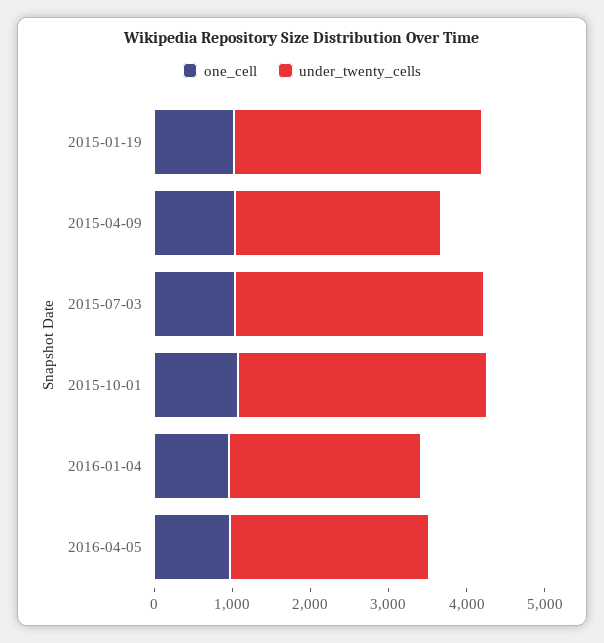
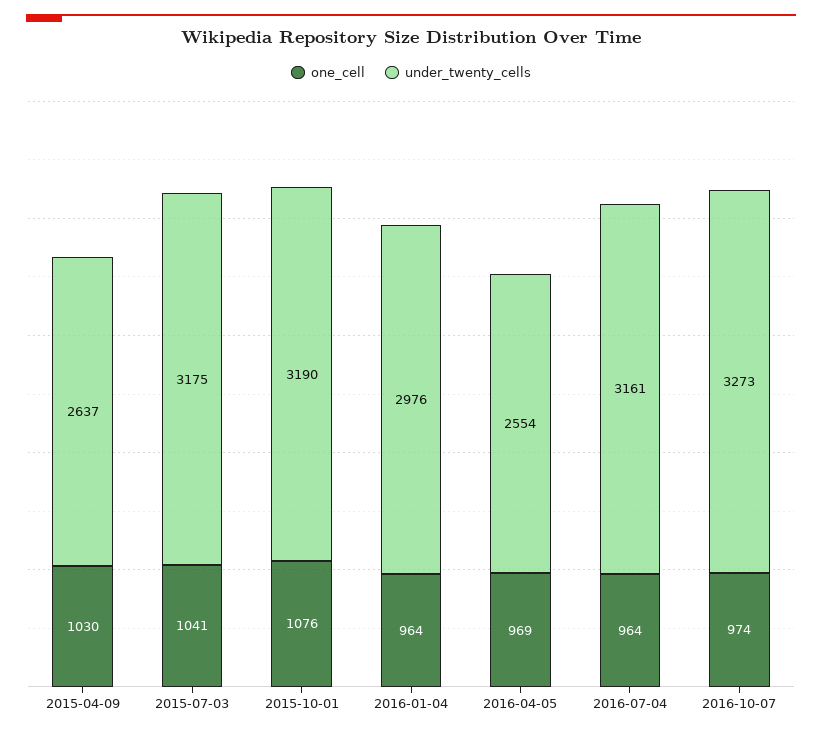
one_cell, 2015-01-19: 1000 -> none
under_twenty_cells, 2015-01-19: 3200 -> none
under_twenty_cells, 2016-01-04: 2400 -> 2976
one_cell, 2016-07-04: none -> 964
under_twenty_cells, 2016-07-04: none -> 3161
one_cell, 2016-10-07: none -> 974
under_twenty_cells, 2016-10-07: none -> 3273

